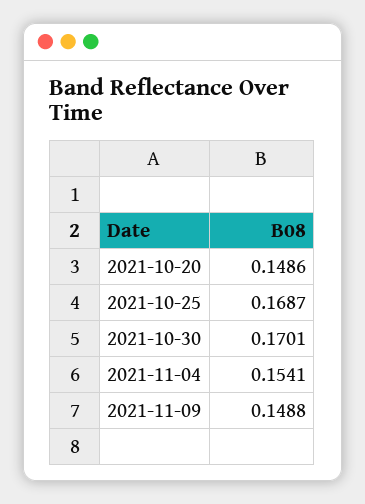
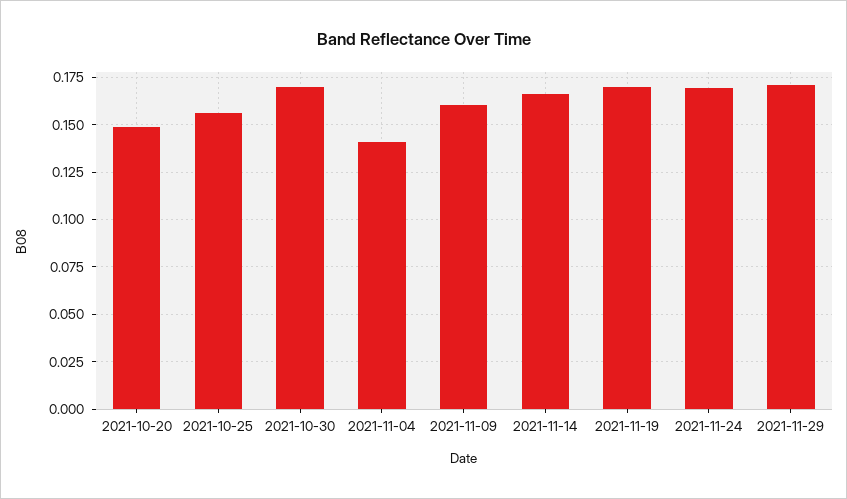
2021-10-25: 0.1687 -> 0.155
2021-11-04: 0.1541 -> 0.14
2021-11-09: 0.1488 -> 0.16
2021-11-14: none -> 0.165
2021-11-19: none -> 0.17
2021-11-24: none -> 0.17
2021-11-29: none -> 0.17

